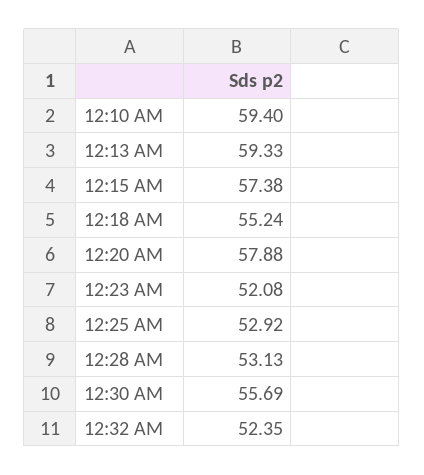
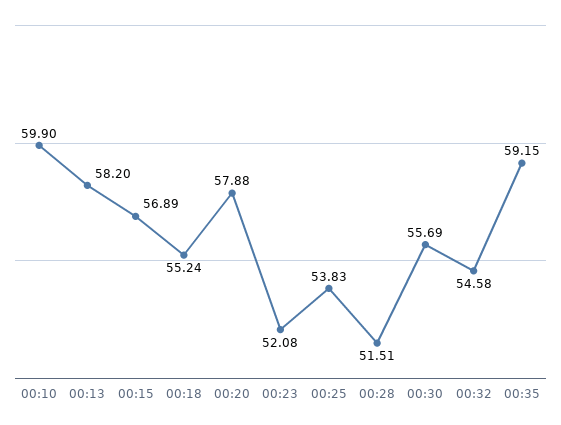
12:10 AM: 59.4 -> 59.9
12:13 AM: 59.33 -> 58.2
12:15 AM: 57.38 -> 56.89
12:25 AM: 52.92 -> 53.83
12:28 AM: 53.13 -> 51.51
12:32 AM: 52.35 -> 54.58
00:35: none -> 59.15

